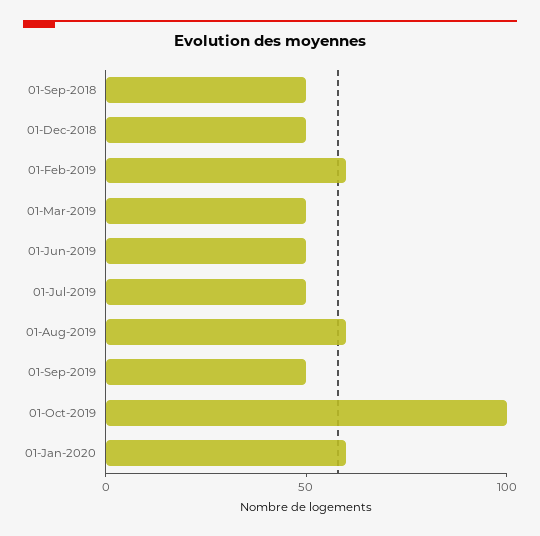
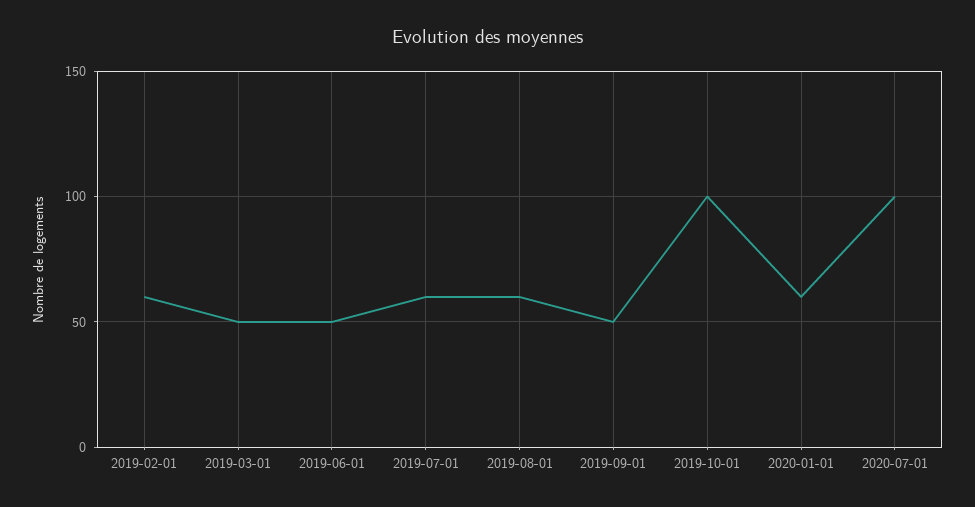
01-Sep-2018: 50 -> none
01-Dec-2018: 50 -> none
01-Jul-2019: 50 -> 60
2020-07-01: none -> 100

